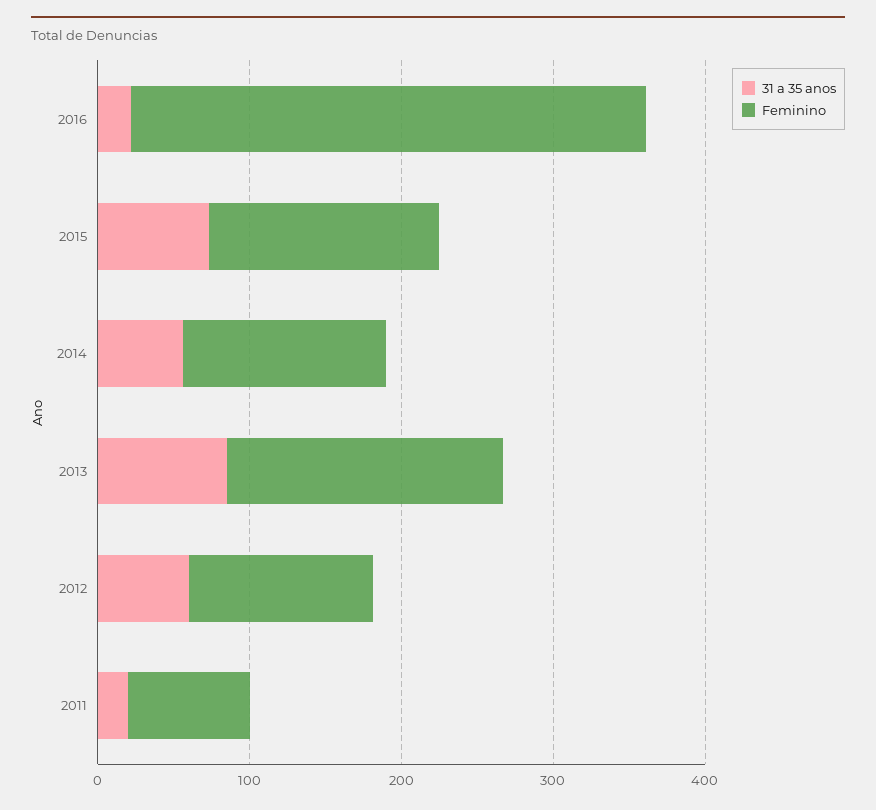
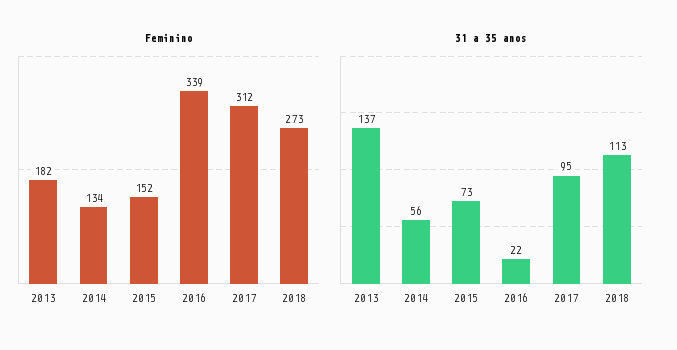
31 a 35 anos, 2013: 80 -> 137
31 a 35 anos, 2012: 60 -> none
Feminino, 2012: 120 -> none
31 a 35 anos, 2011: 20 -> none
Feminino, 2011: 80 -> none
Feminino, 2017: none -> 312
Feminino, 2018: none -> 273
31 a 35 anos, 2017: none -> 95
31 a 35 anos, 2018: none -> 113

